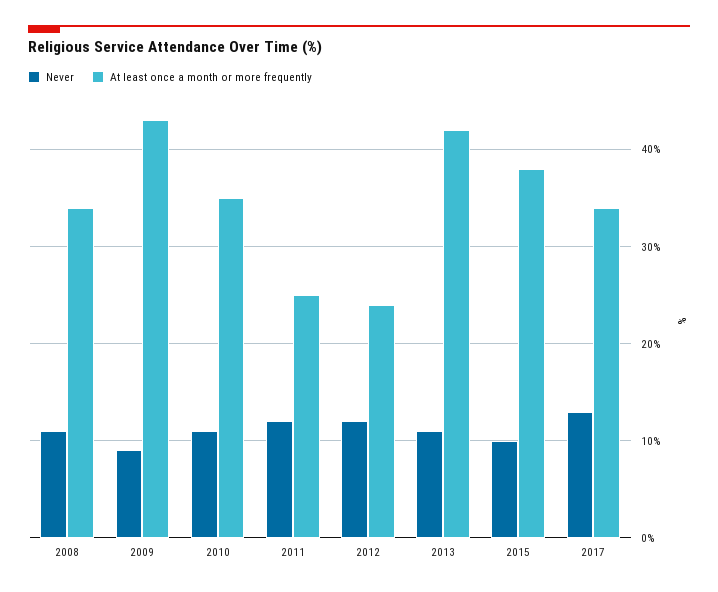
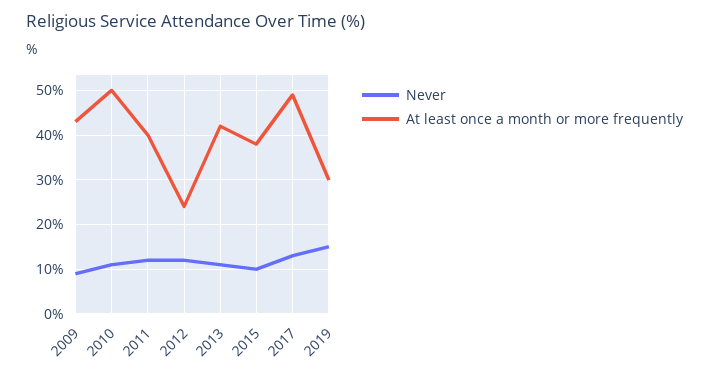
Never, 2008: 11 -> none
At least once a month or more frequently, 2008: 34 -> none
At least once a month or more frequently, 2010: 35 -> 50
At least once a month or more frequently, 2011: 25 -> 40
At least once a month or more frequently, 2017: 34 -> 50
Never, 2019: none -> 15
At least once a month or more frequently, 2019: none -> 30

